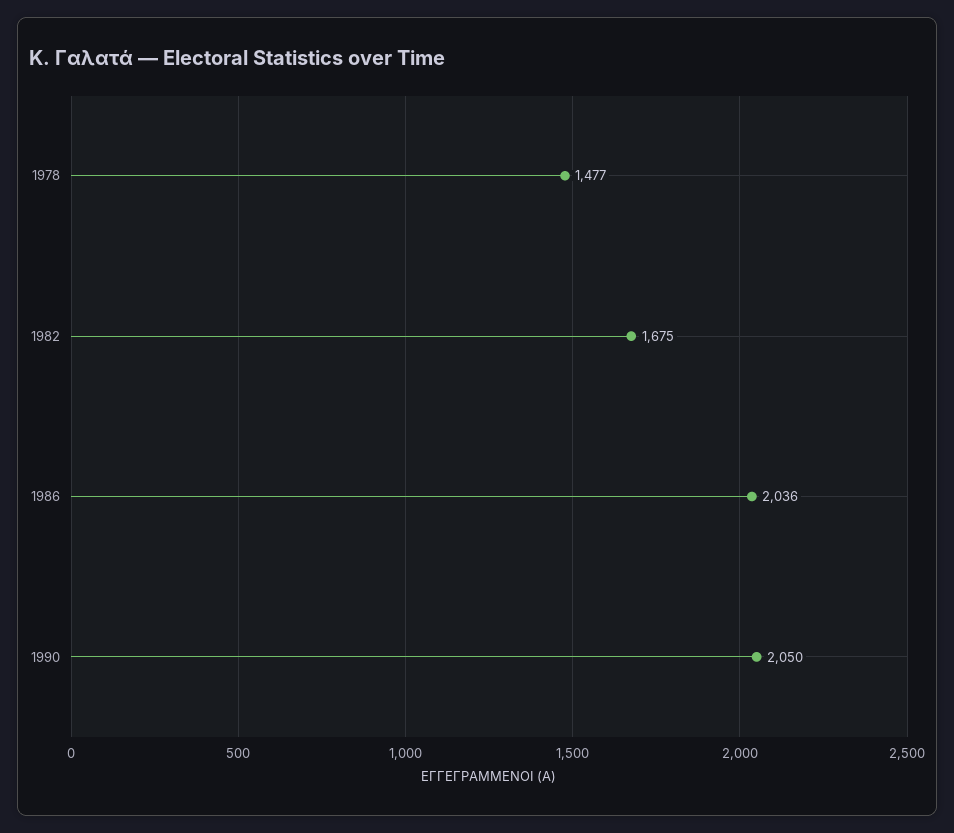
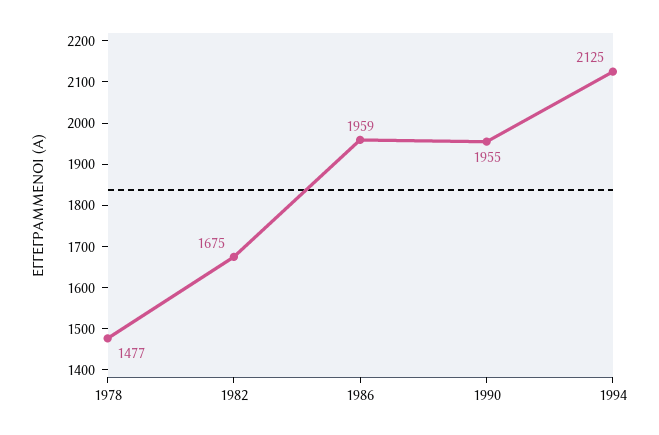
1986: 2036 -> 1959
1990: 2050 -> 1955
1994: none -> 2125

